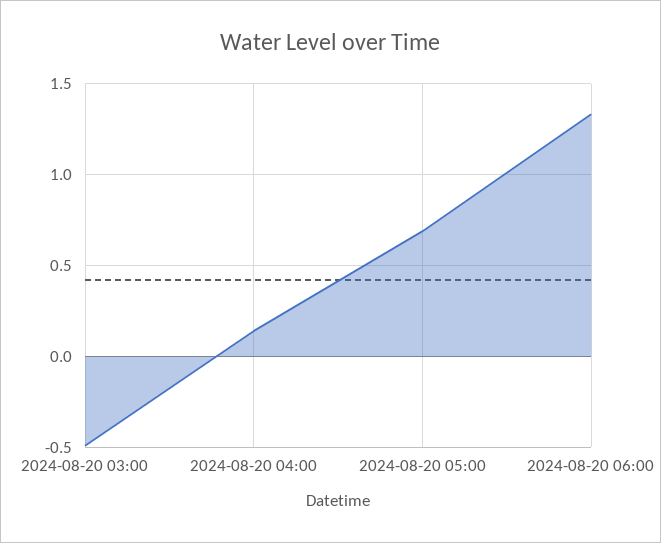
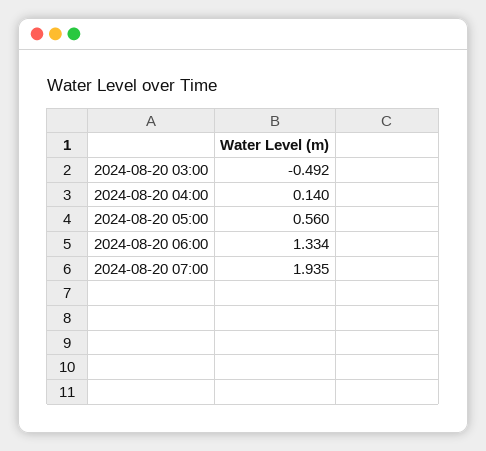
2024-08-20 05:00: 0.7 -> 0.56
2024-08-20 07:00: none -> 1.935

